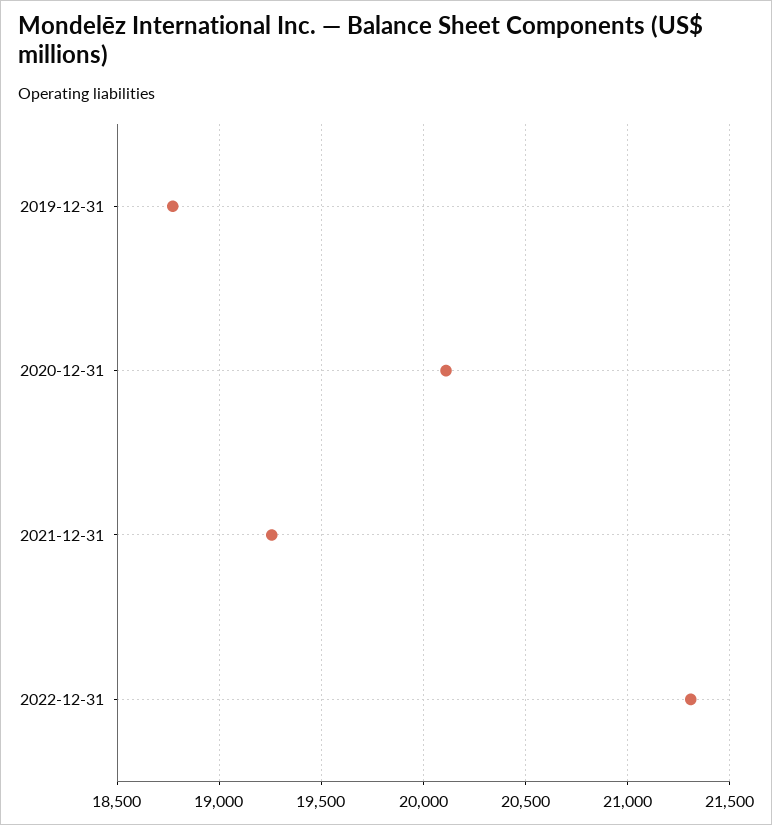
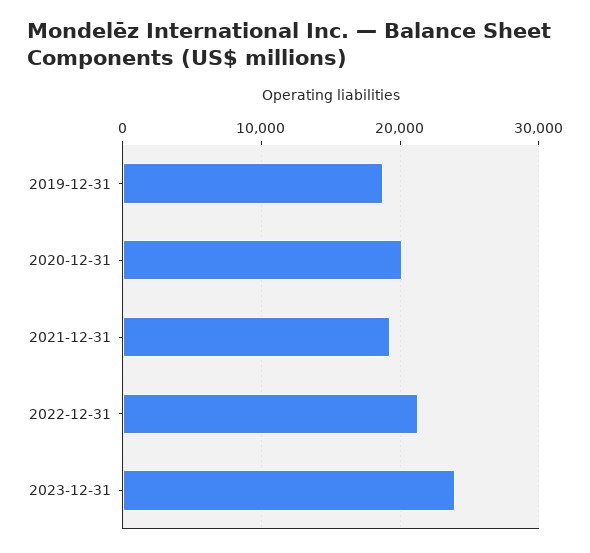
2023-12-31: none -> 24000

